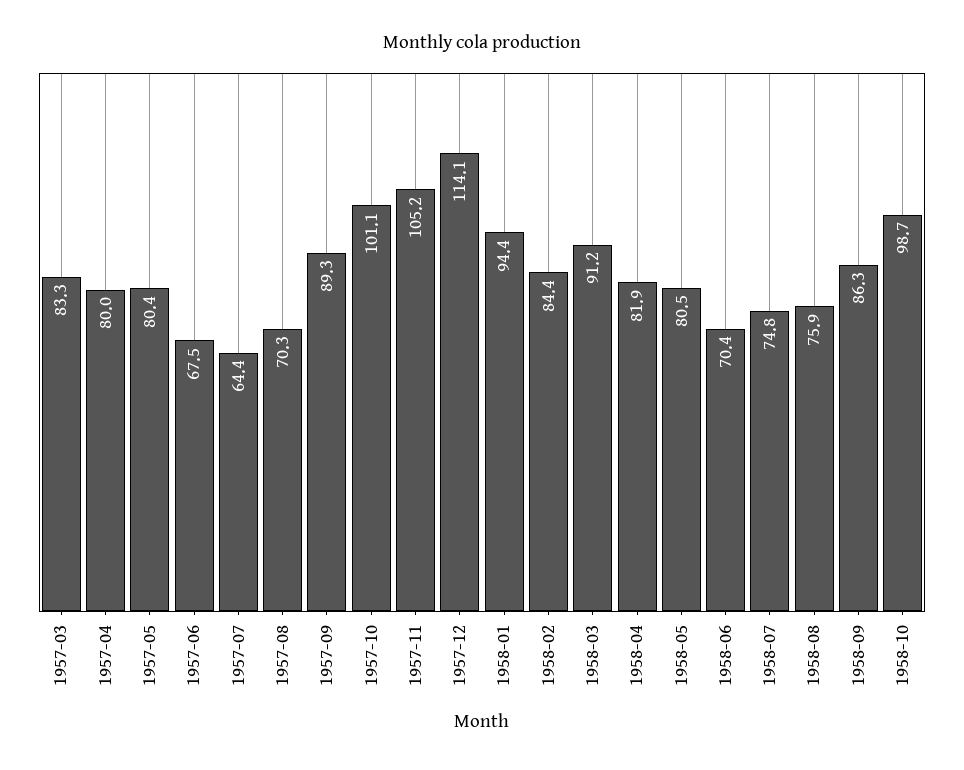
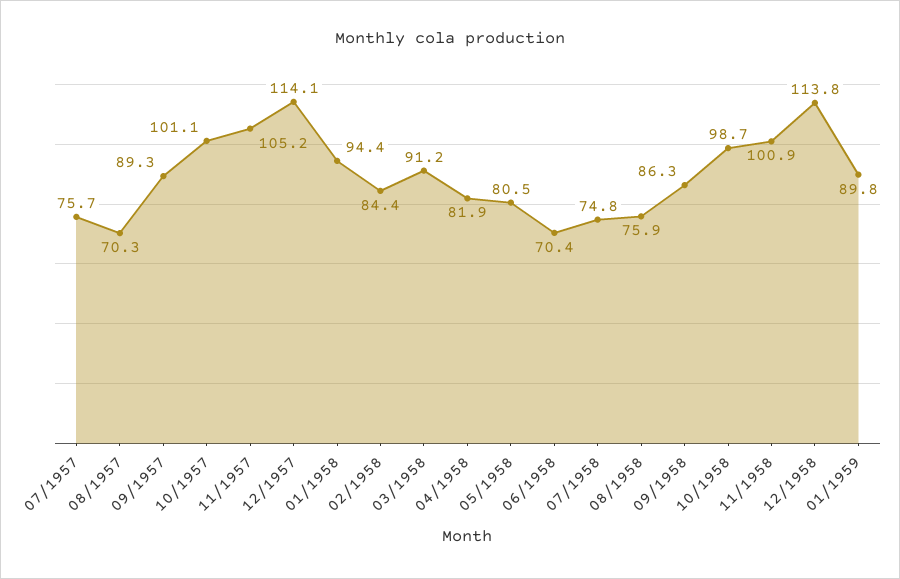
1957-03: 83.3 -> none
1957-04: 80 -> none
1957-05: 80.4 -> none
1957-06: 67.5 -> none
1957-07: 64.4 -> 75.7
11/1958: none -> 100.9
12/1958: none -> 113.8
01/1959: none -> 89.8

